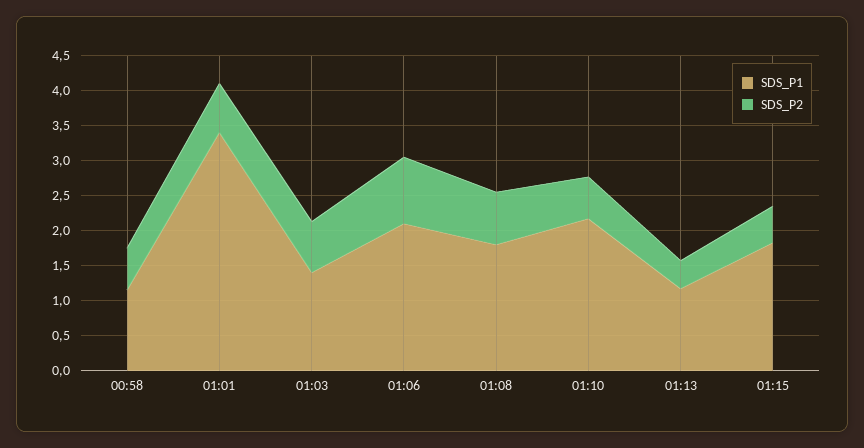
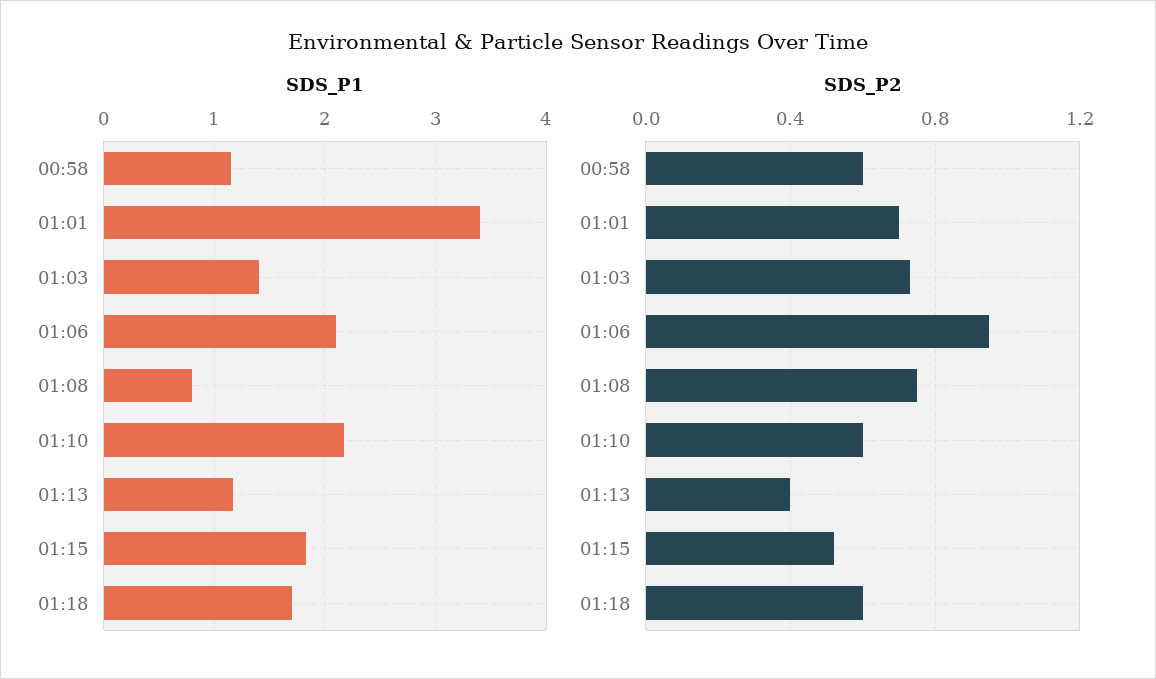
SDS_P1, 01:08: 1.75 -> 0.8
SDS_P1, 01:18: none -> 1.7
SDS_P2, 01:18: none -> 0.6

